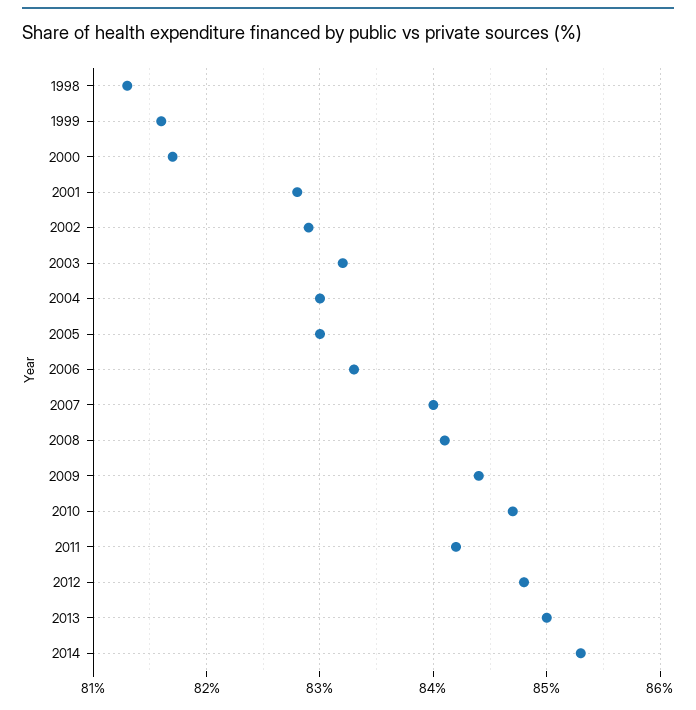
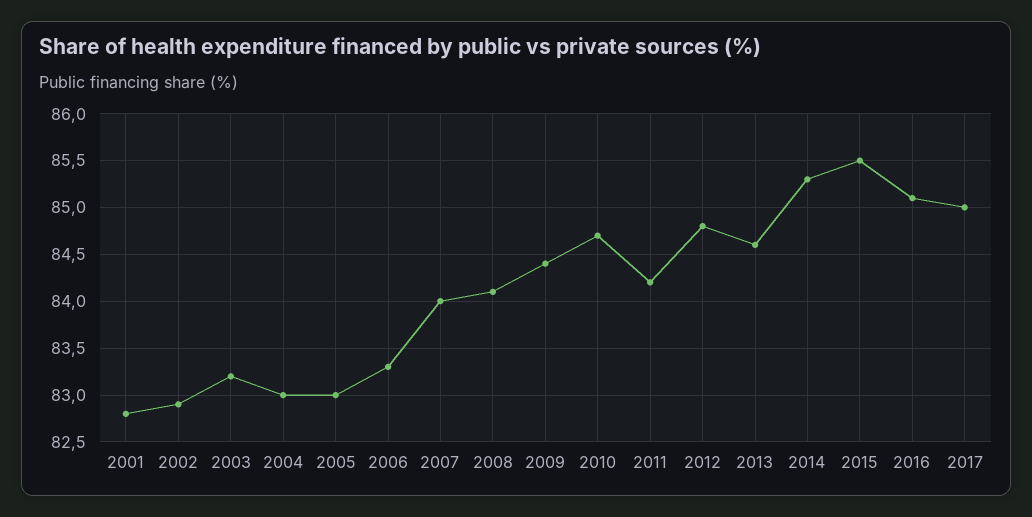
1998: 81.3 -> none
1999: 81.6 -> none
2000: 81.7 -> none
2013: 85 -> 84.6
2015: none -> 85.5
2016: none -> 85.1
2017: none -> 85

